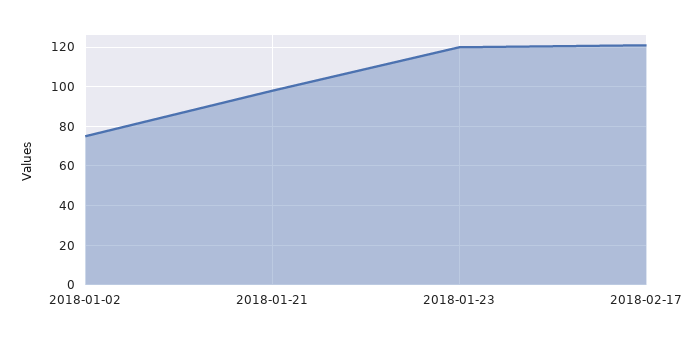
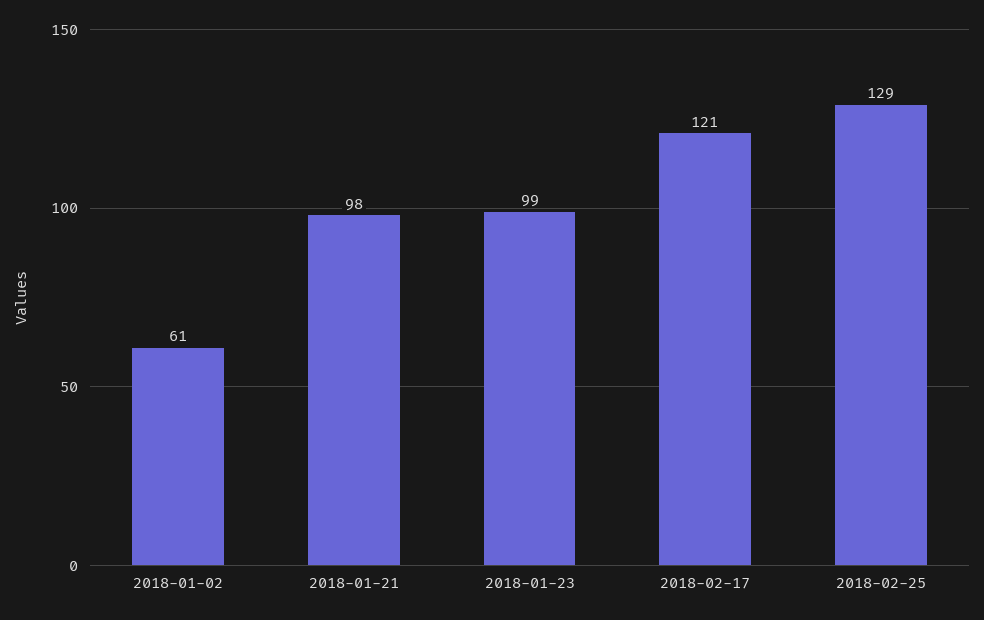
2018-01-02: 75 -> 61
2018-01-23: 120 -> 99
2018-02-25: none -> 129

